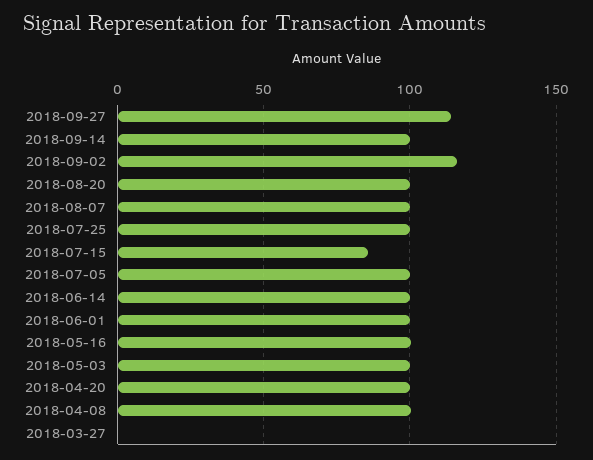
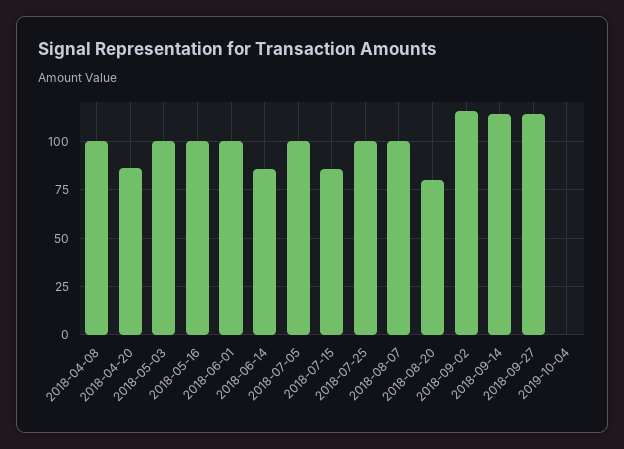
2018-09-14: 100 -> 115
2018-08-20: 100 -> 80
2018-06-14: 100 -> 85
2018-04-20: 100 -> 85
2018-03-27: 0 -> none
2019-10-04: none -> 0

